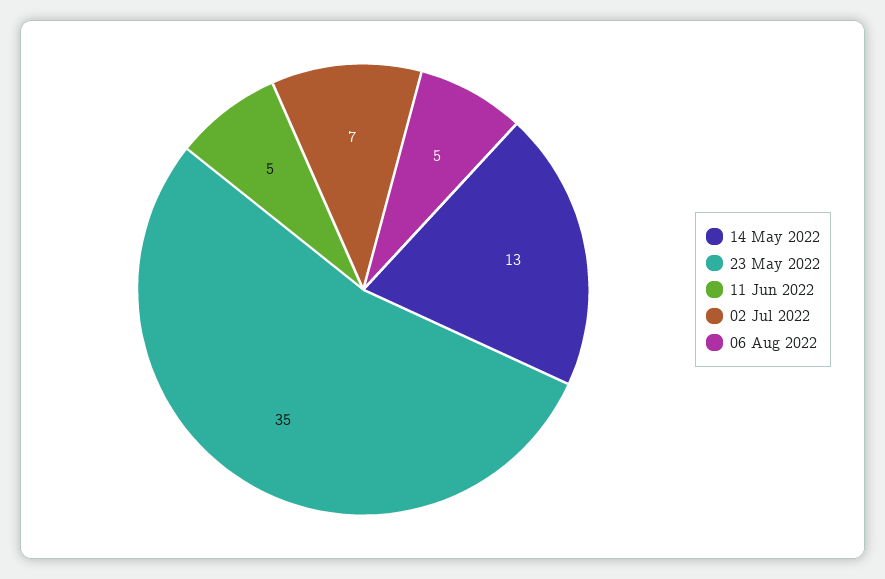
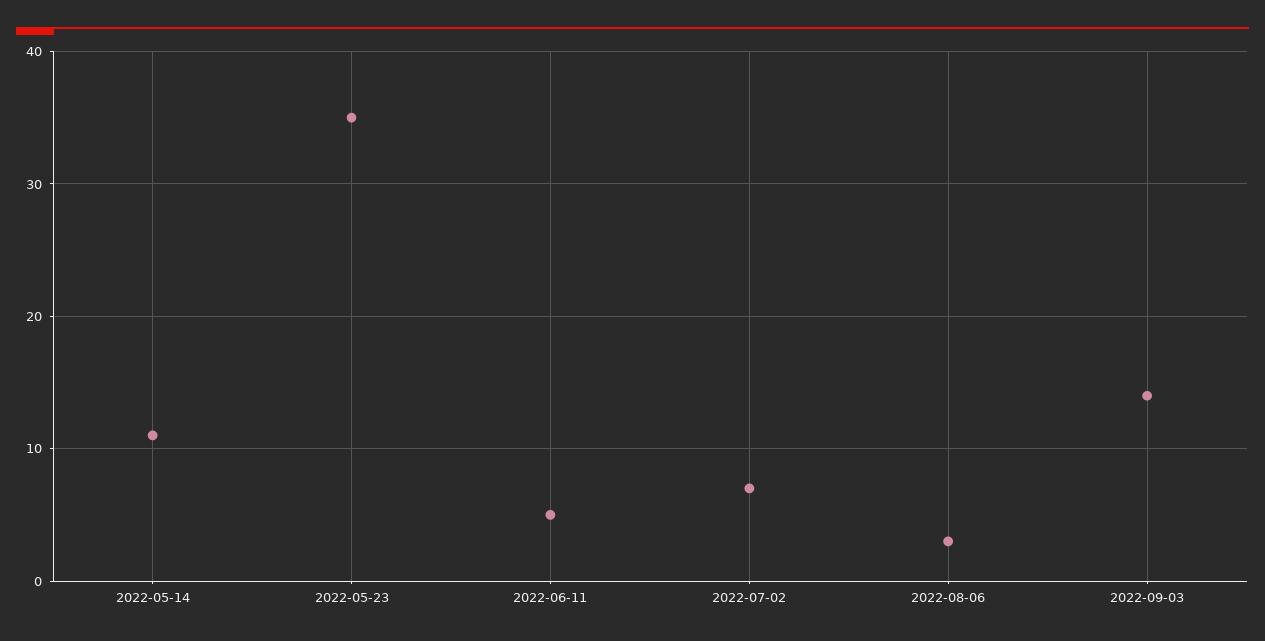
14 May 2022: 13 -> 11
06 Aug 2022: 5 -> 3
2022-09-03: none -> 14

